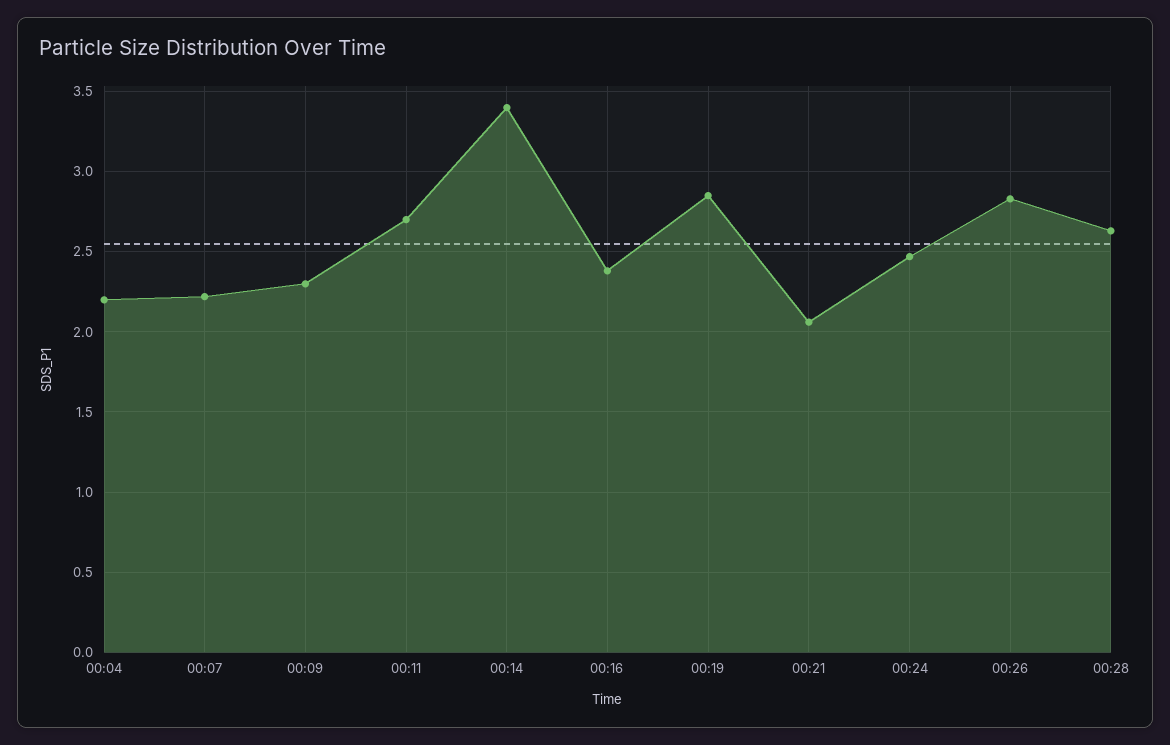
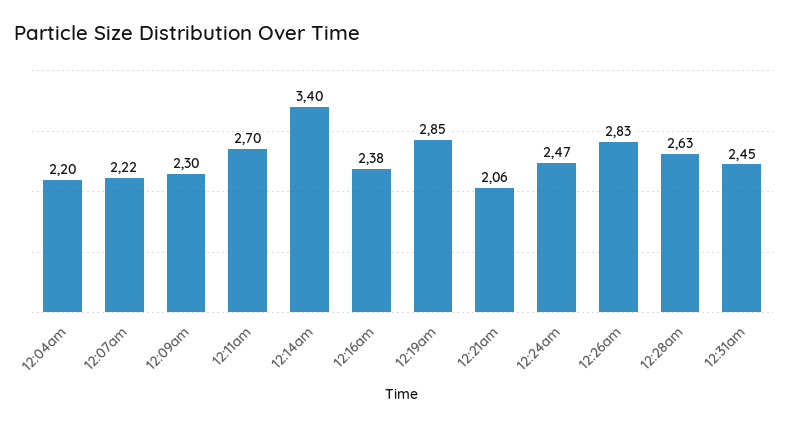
12:31am: none -> 2.45

